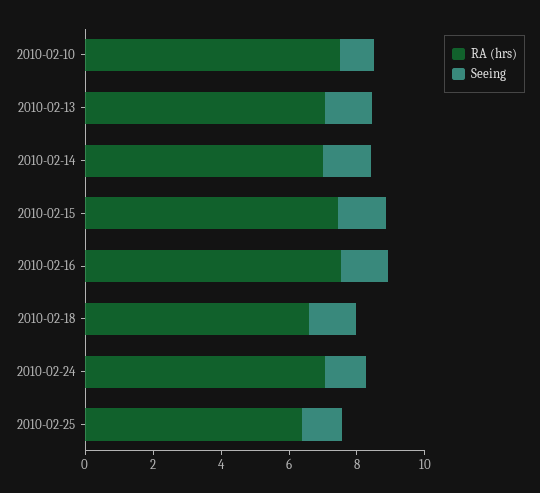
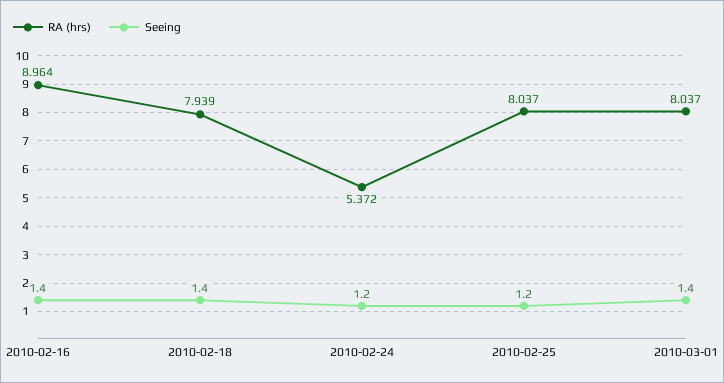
RA (hrs), 2010-02-10: 7.5 -> none
Seeing, 2010-02-10: 1 -> none
RA (hrs), 2010-02-13: 7 -> none
Seeing, 2010-02-13: 1.5 -> none
RA (hrs), 2010-02-14: 7 -> none
Seeing, 2010-02-14: 1.5 -> none
RA (hrs), 2010-02-15: 7.5 -> none
Seeing, 2010-02-15: 1.5 -> none
RA (hrs), 2010-02-16: 7.5 -> 8.964
RA (hrs), 2010-02-18: 6.5 -> 7.939
RA (hrs), 2010-02-24: 7 -> 5.372
RA (hrs), 2010-02-25: 6.5 -> 8.037
RA (hrs), 2010-03-01: none -> 8.037
Seeing, 2010-03-01: none -> 1.4

